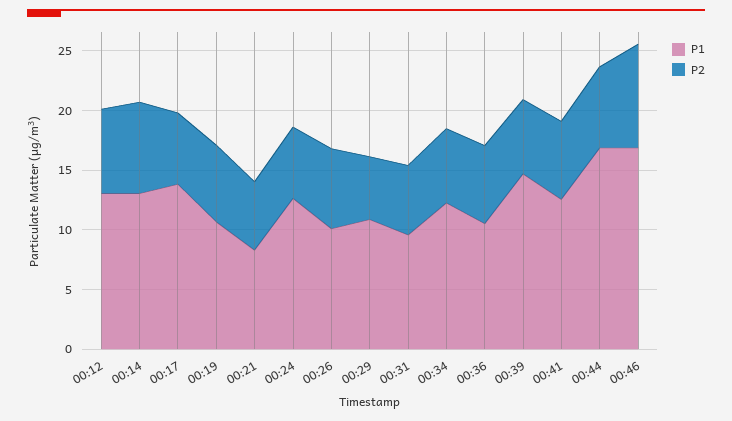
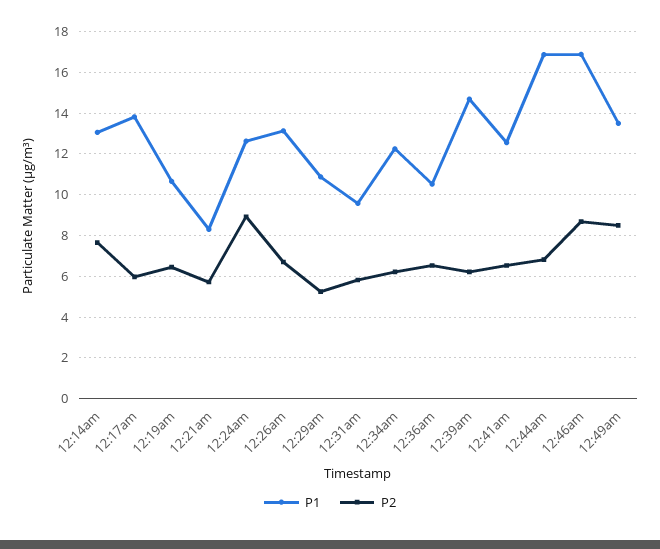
P1, 00:12: 13 -> none
P2, 00:12: 7 -> none
P2, 00:24: 6 -> 9
P1, 00:26: 10 -> 13
P1, 12:49am: none -> 13.5
P2, 12:49am: none -> 8.5

